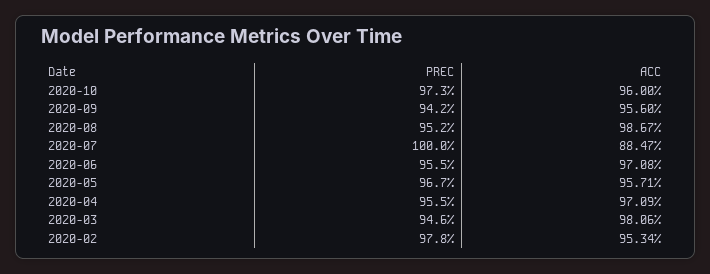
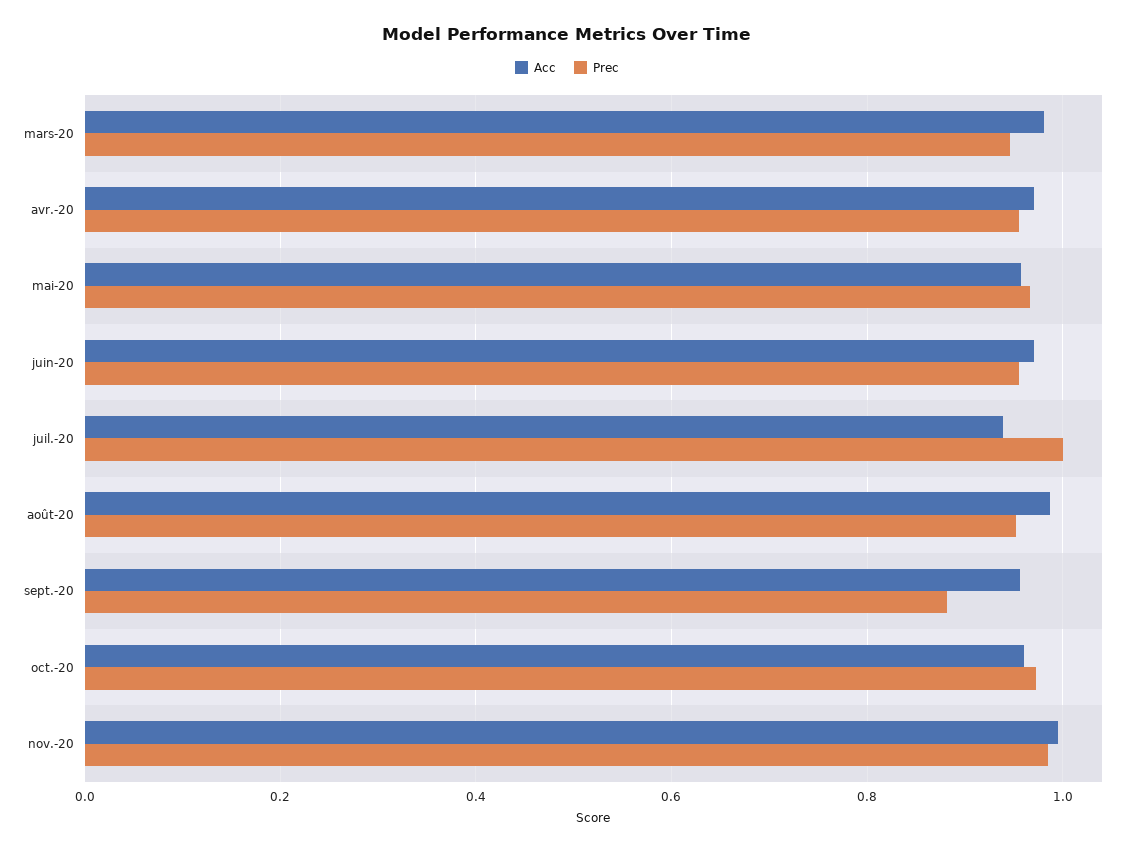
PREC, 2020-09: 0.942 -> 0.88
ACC, 2020-07: 0.8847 -> 0.94
PREC, 2020-02: 0.978 -> none
ACC, 2020-02: 0.9534 -> none
ACC, nov.-20: none -> 1
PREC, nov.-20: none -> 0.98

